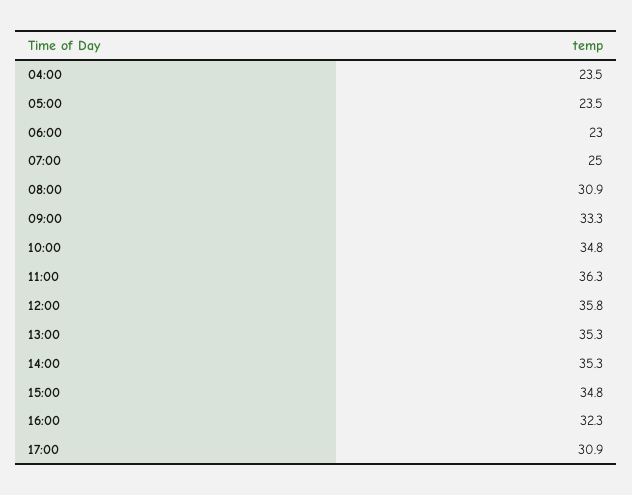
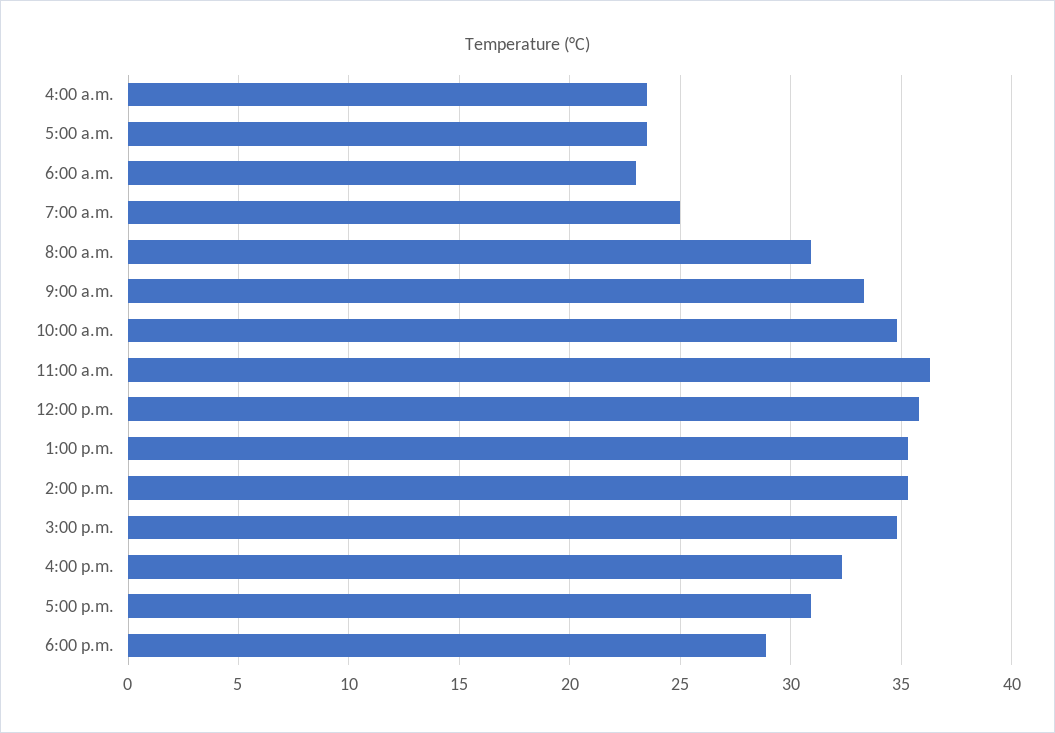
6:00 p.m.: none -> 29

